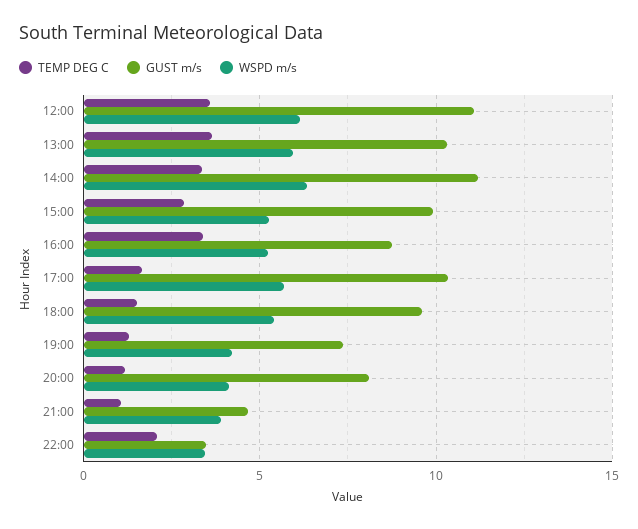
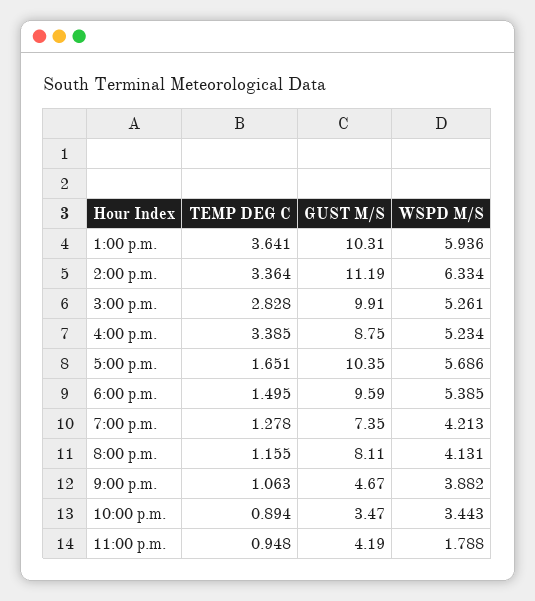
TEMP DEG C, 12:00: 3.5 -> none
GUST m/s, 12:00: 11 -> none
WSPD m/s, 12:00: 6 -> none
TEMP DEG C, 22:00: 2 -> 0.894
TEMP DEG C, 11:00 p.m.: none -> 0.948
GUST m/s, 11:00 p.m.: none -> 4.19
WSPD m/s, 11:00 p.m.: none -> 1.788

